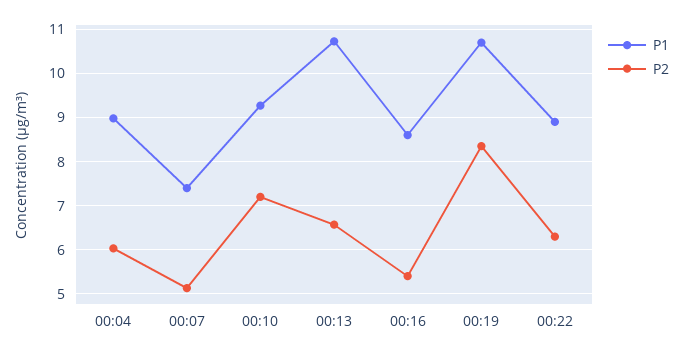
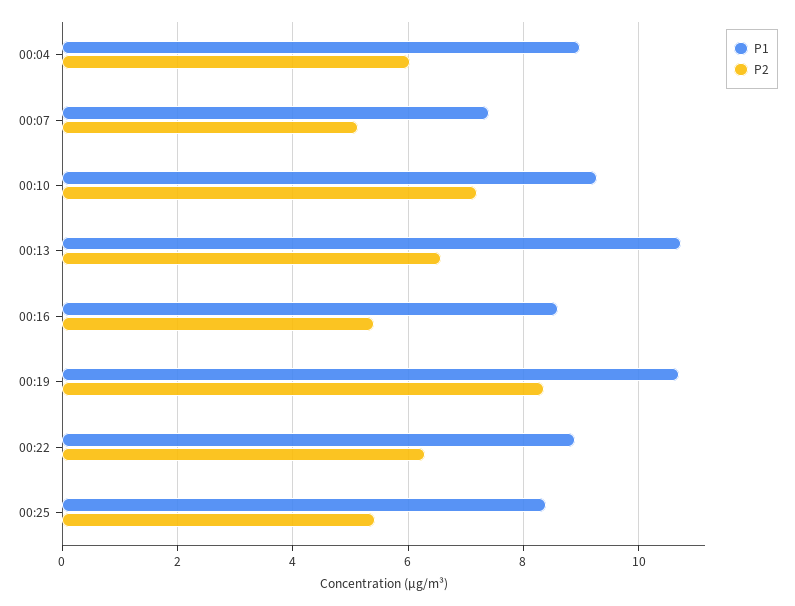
P1, 00:25: none -> 8.4
P2, 00:25: none -> 5.4

